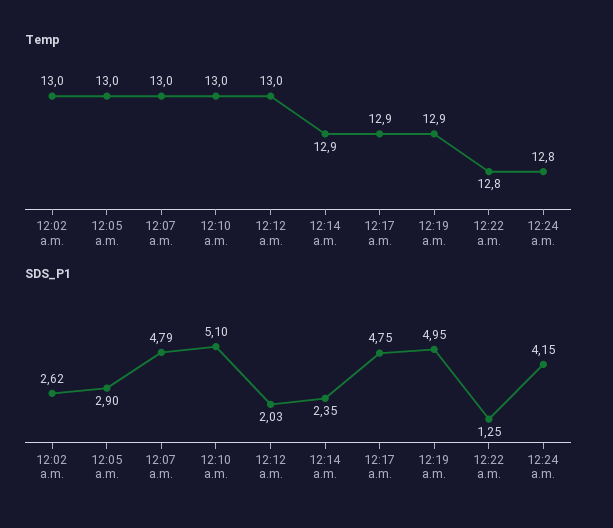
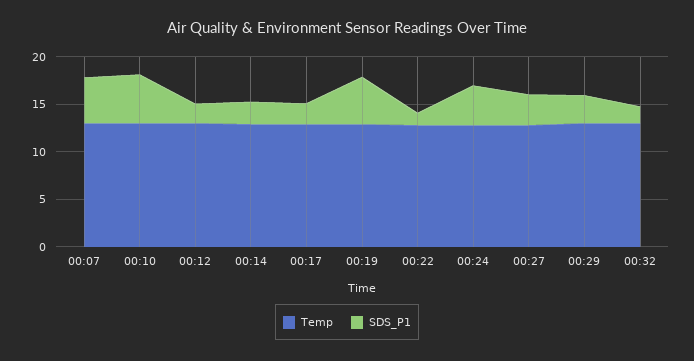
Temp, 12:02 a.m.: 13 -> none
Temp, 12:05 a.m.: 13 -> none
SDS_P1, 12:02 a.m.: 2.62 -> none
SDS_P1, 12:05 a.m.: 2.9 -> none
SDS_P1, 12:17 a.m.: 4.75 -> 2
Temp, 00:27: none -> 13
SDS_P1, 00:27: none -> 3
Temp, 00:29: none -> 13
SDS_P1, 00:29: none -> 3
Temp, 00:32: none -> 13
SDS_P1, 00:32: none -> 2

